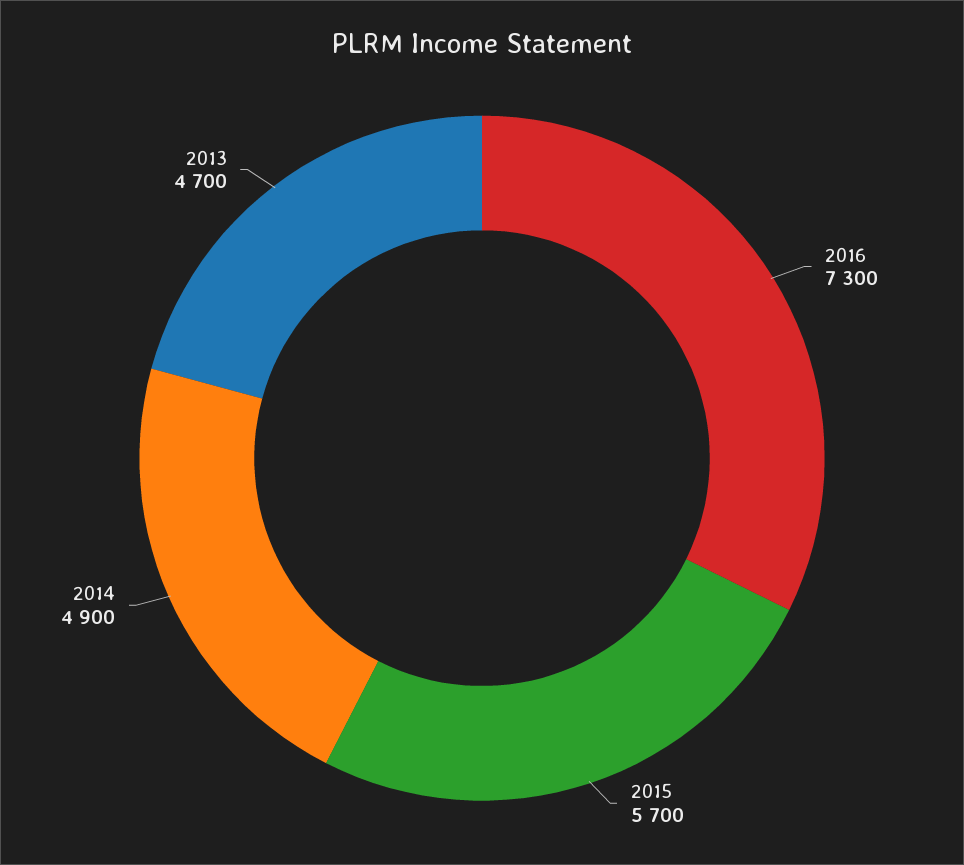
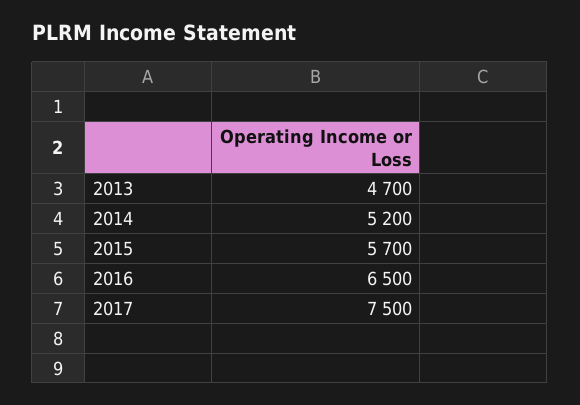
2016: 7300 -> 6500
2014: 4900 -> 5200
2017: none -> 7500

